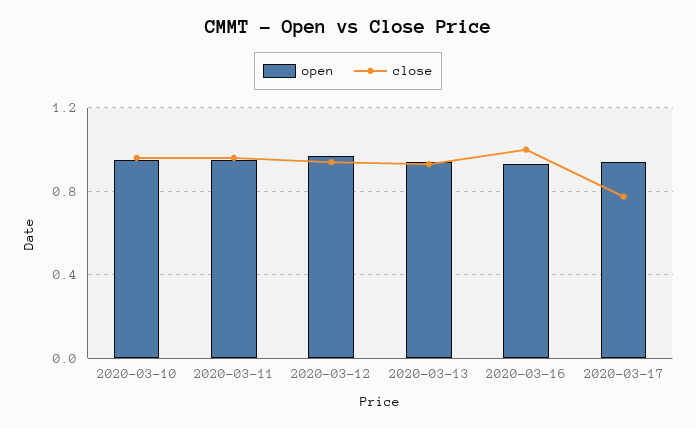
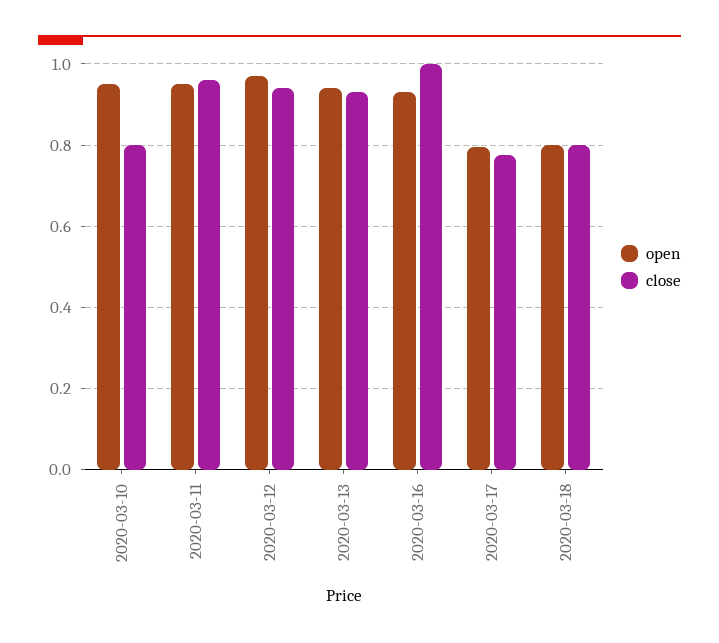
close, 2020-03-10: 0.95 -> 0.8
open, 2020-03-17: 0.95 -> 0.8
open, 2020-03-18: none -> 0.8
close, 2020-03-18: none -> 0.8

